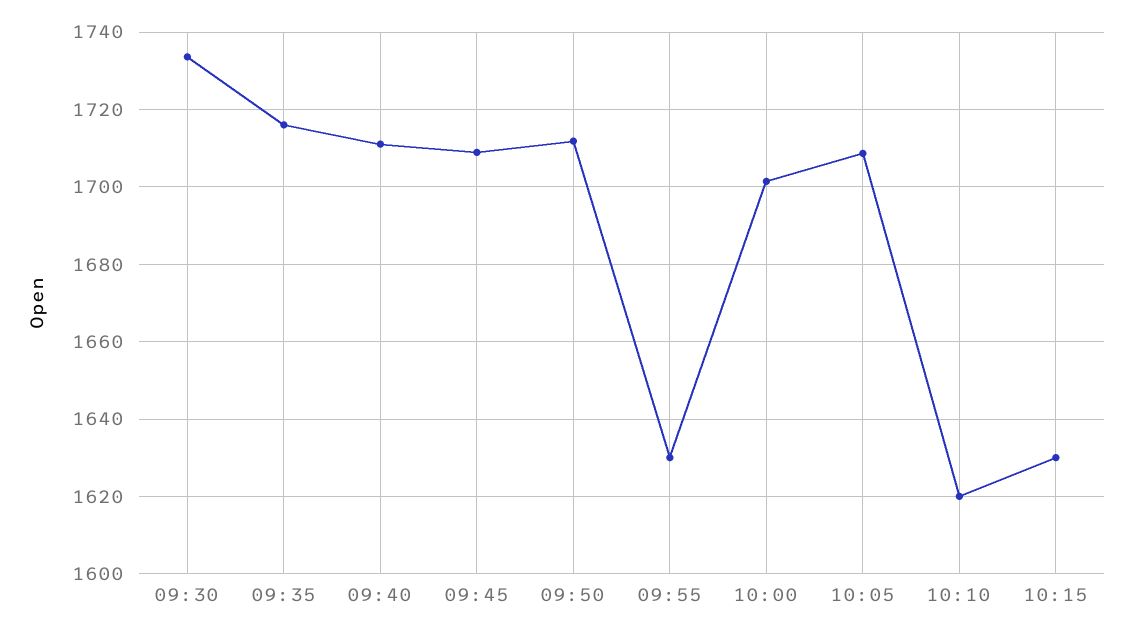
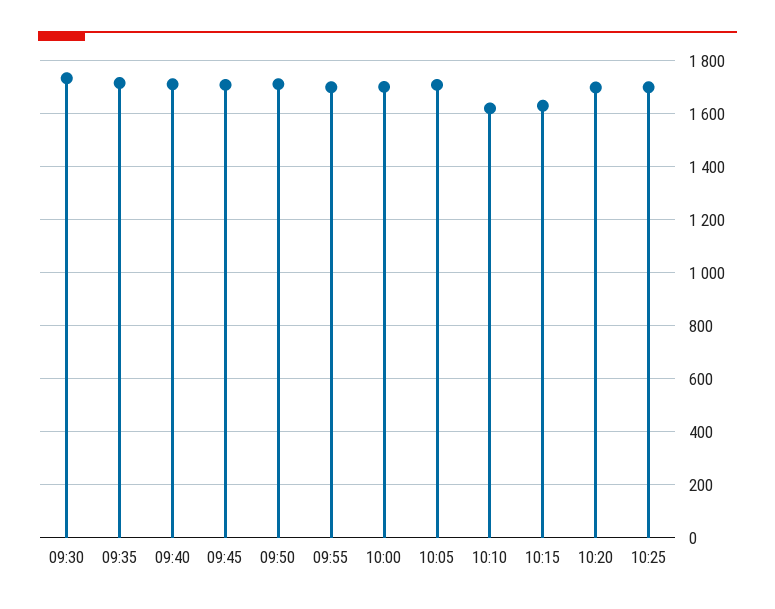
09:55: 1630 -> 1700
10:20: none -> 1700
10:25: none -> 1700

